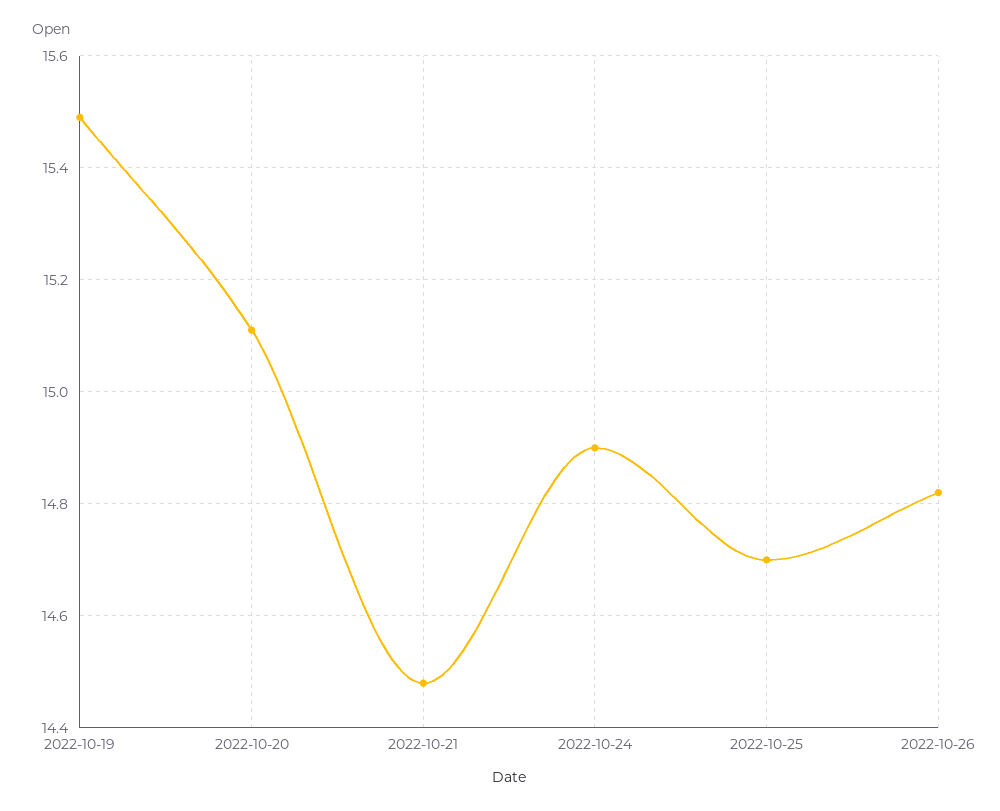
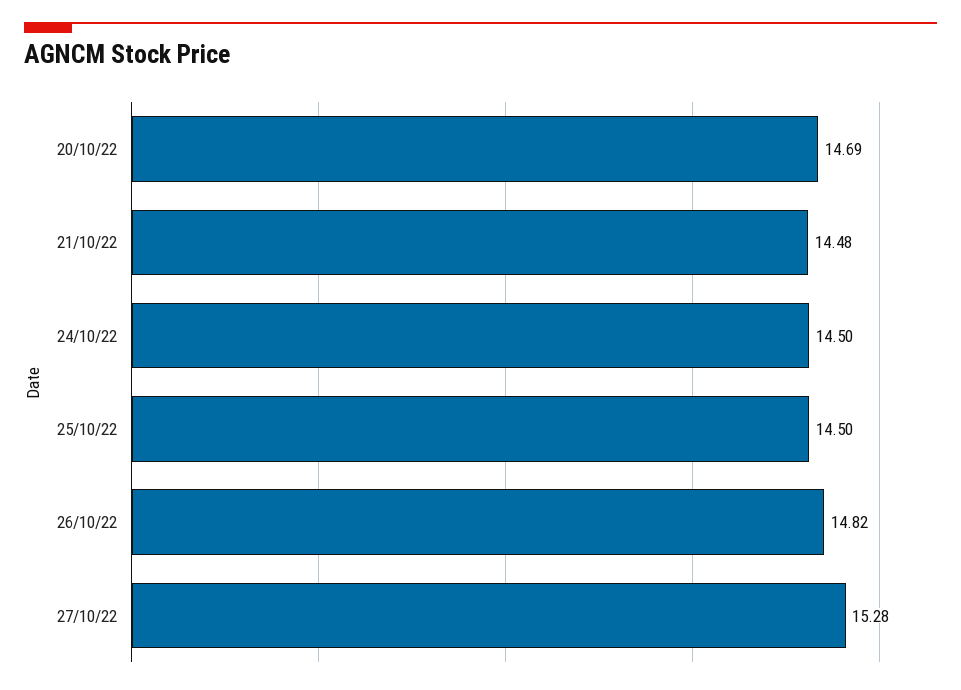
2022-10-19: 15.5 -> none
2022-10-20: 15.1 -> 14.69
2022-10-24: 14.9 -> 14.5
2022-10-25: 14.7 -> 14.5
27/10/22: none -> 15.28

